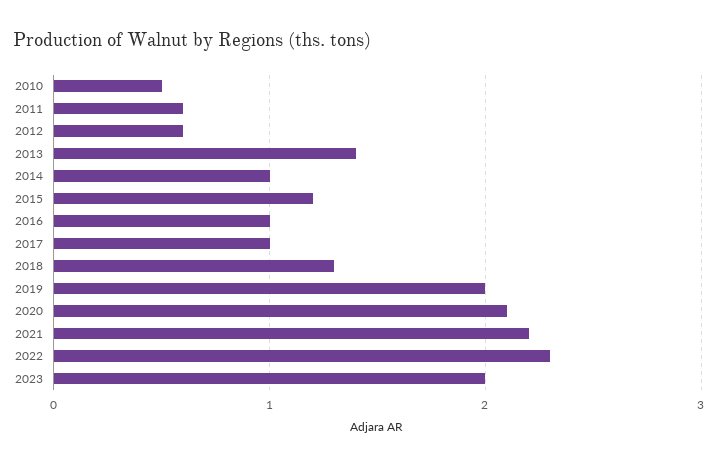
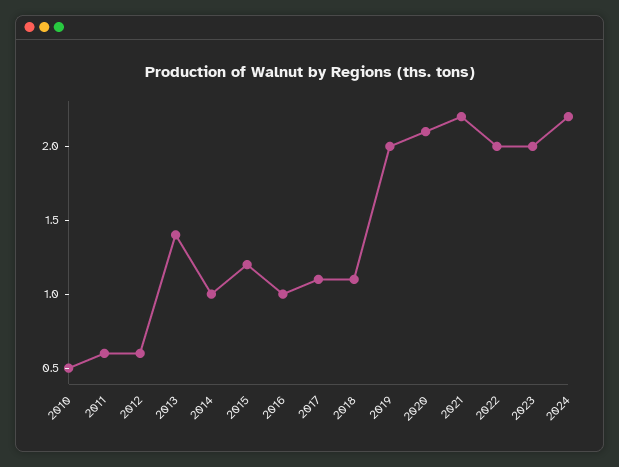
2017: 1 -> 1.1
2018: 1.3 -> 1.1
2022: 2.3 -> 2
2024: none -> 2.2

